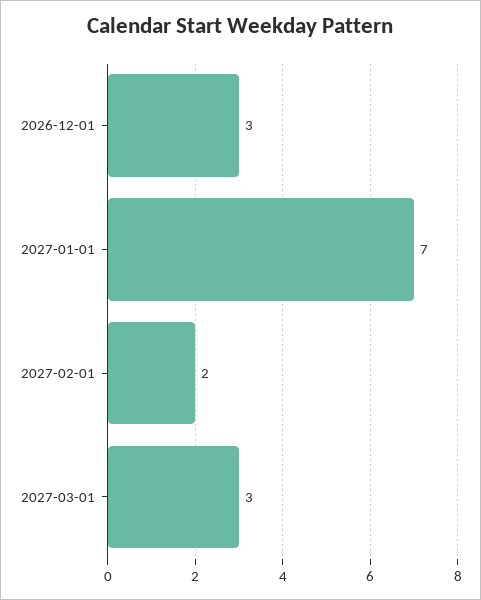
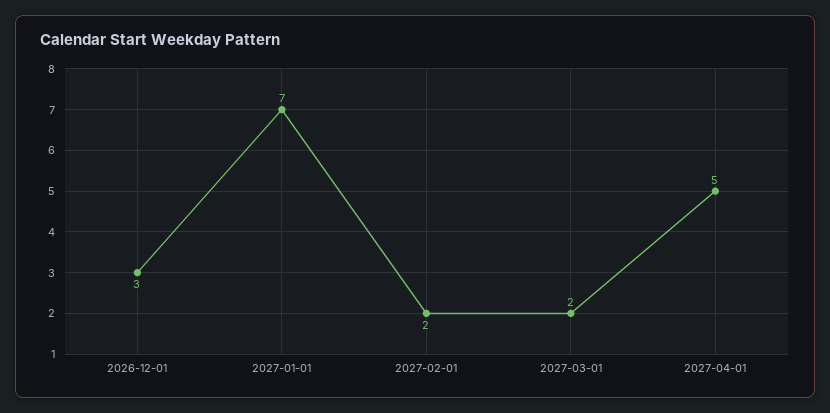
2027-03-01: 3 -> 2
2027-04-01: none -> 5

